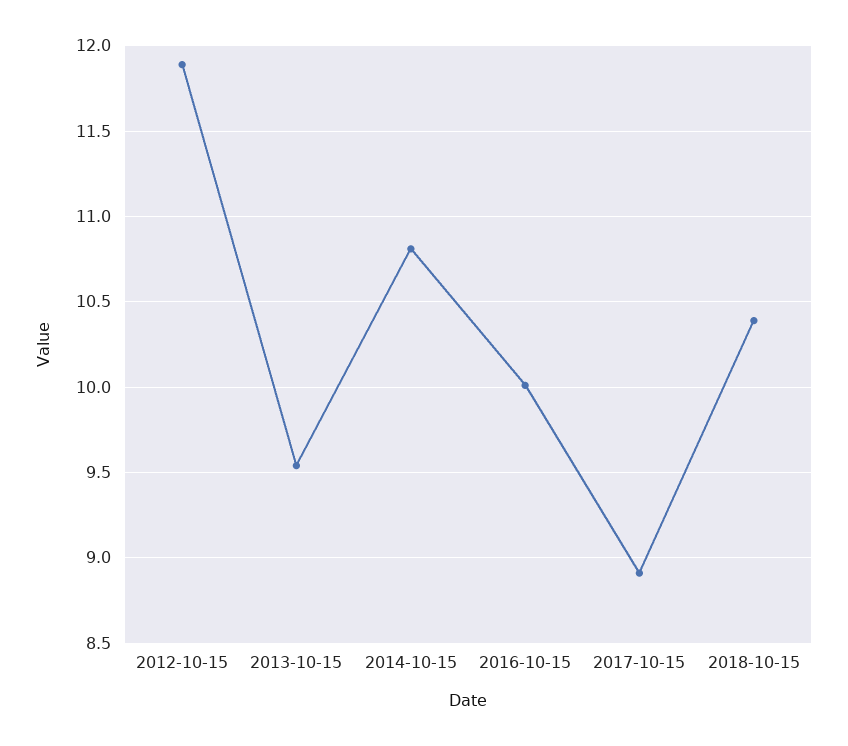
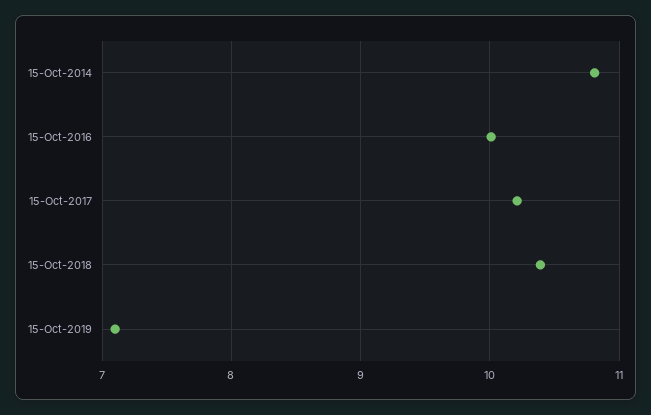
2012-10-15: 11.9 -> none
2013-10-15: 9.55 -> none
2017-10-15: 8.9 -> 10.2
15-Oct-2019: none -> 7.1

